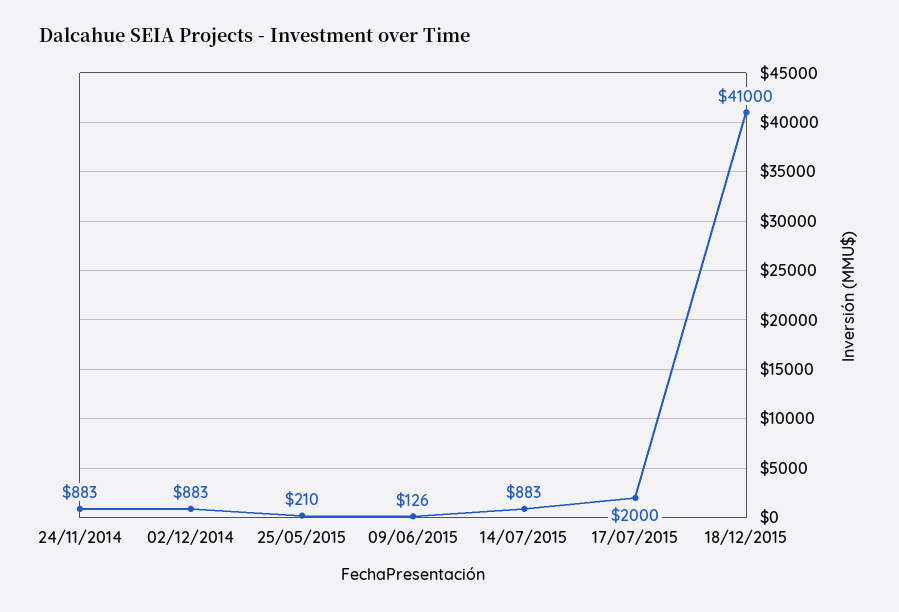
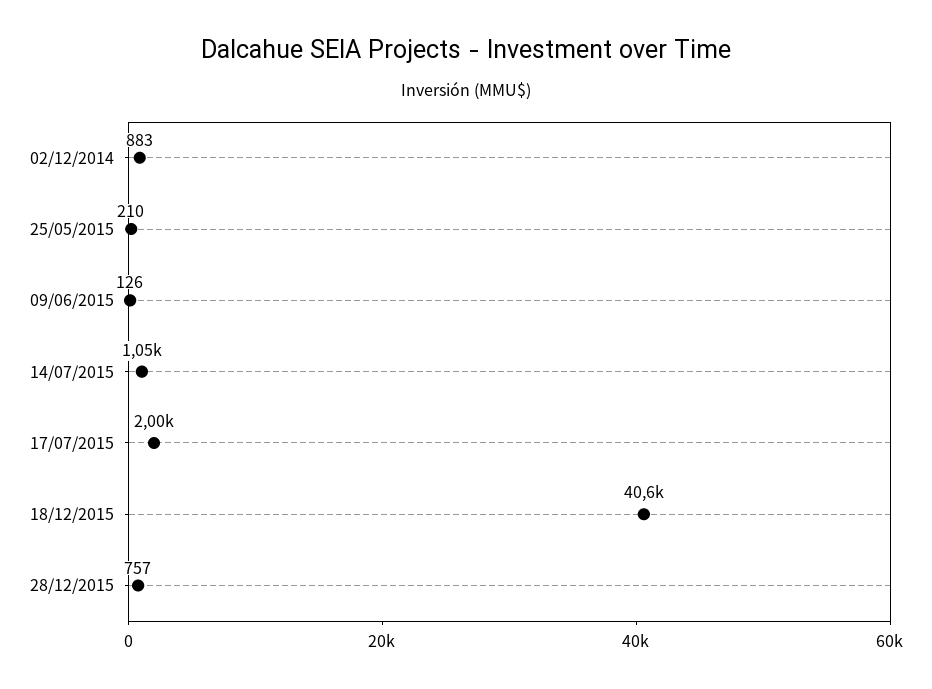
24/11/2014: 883 -> none
14/07/2015: 883 -> 1050
18/12/2015: 41000 -> 40600
28/12/2015: none -> 757

